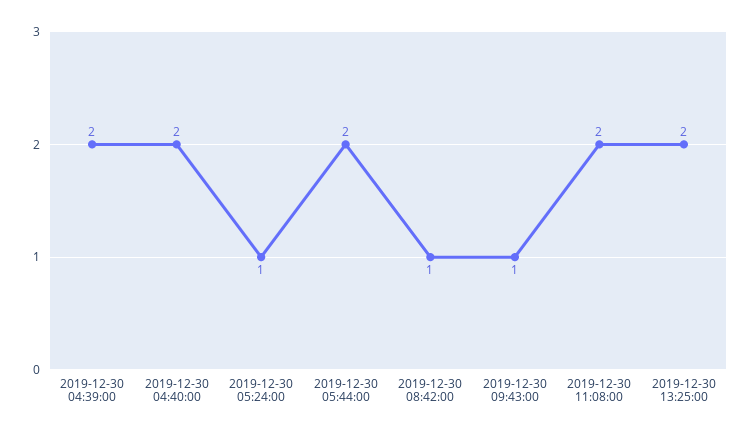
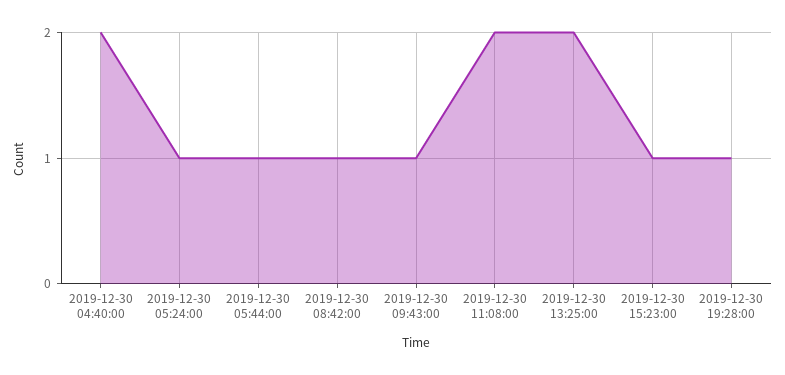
2019-12-30 04:39:00: 2 -> none
2019-12-30 05:44:00: 2 -> 1
2019-12-30 15:23:00: none -> 1
2019-12-30 19:28:00: none -> 1

